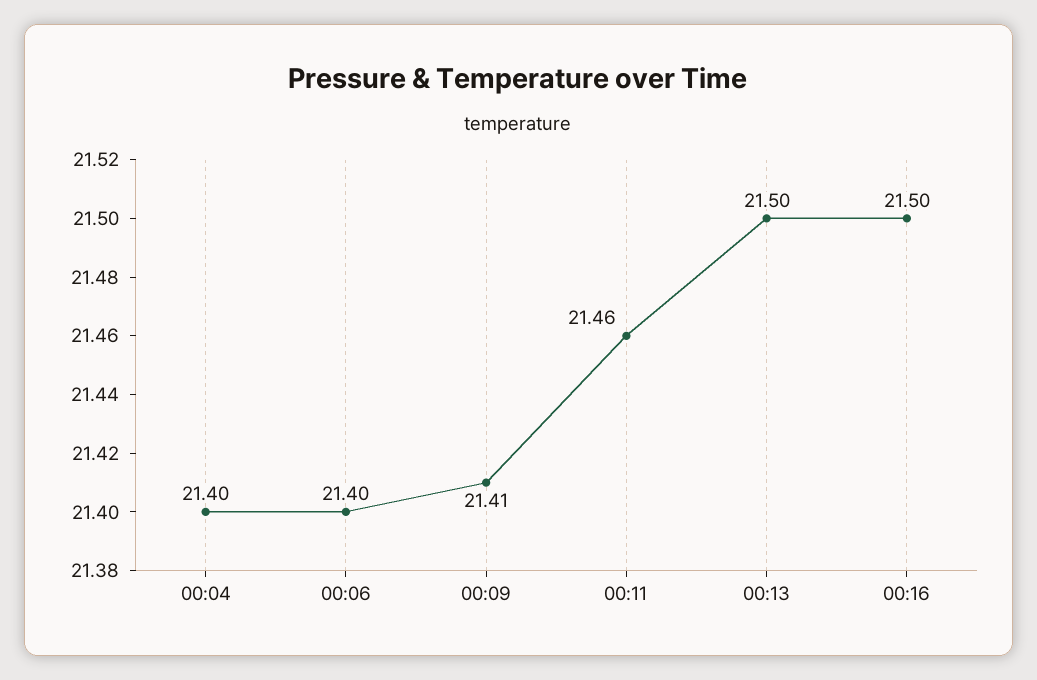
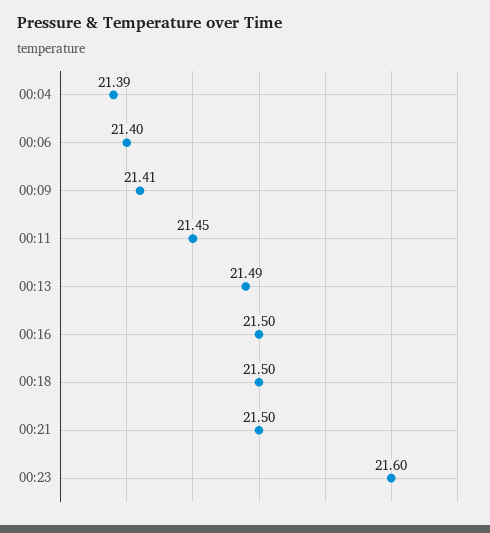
00:04: 21.4 -> 21.39
00:11: 21.46 -> 21.45
00:13: 21.5 -> 21.49
00:18: none -> 21.5
00:21: none -> 21.5
00:23: none -> 21.6

